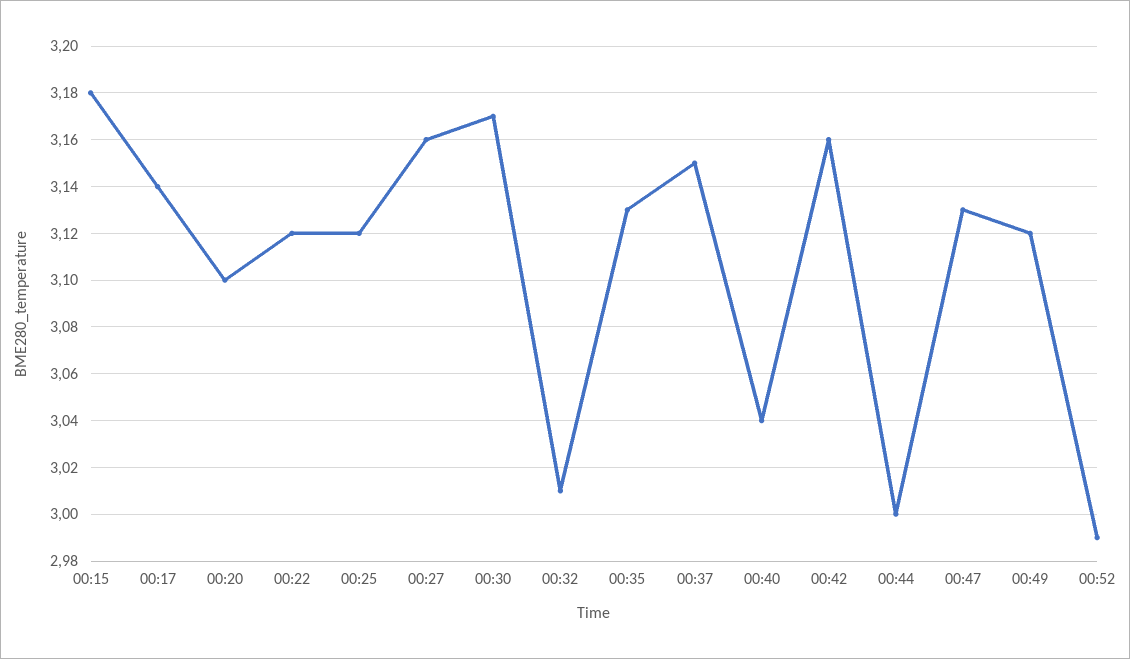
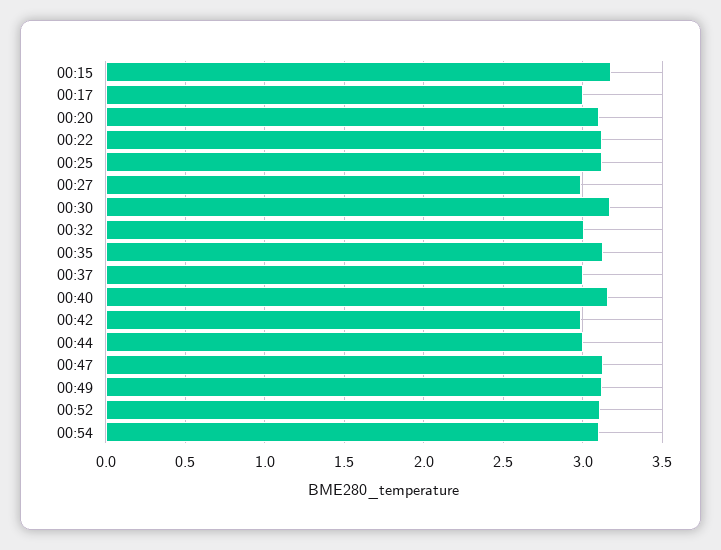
00:17: 3.14 -> 3
00:27: 3.16 -> 3
00:37: 3.15 -> 3
00:40: 3.04 -> 3.15
00:42: 3.16 -> 3
00:52: 2.99 -> 3.1
00:54: none -> 3.1

